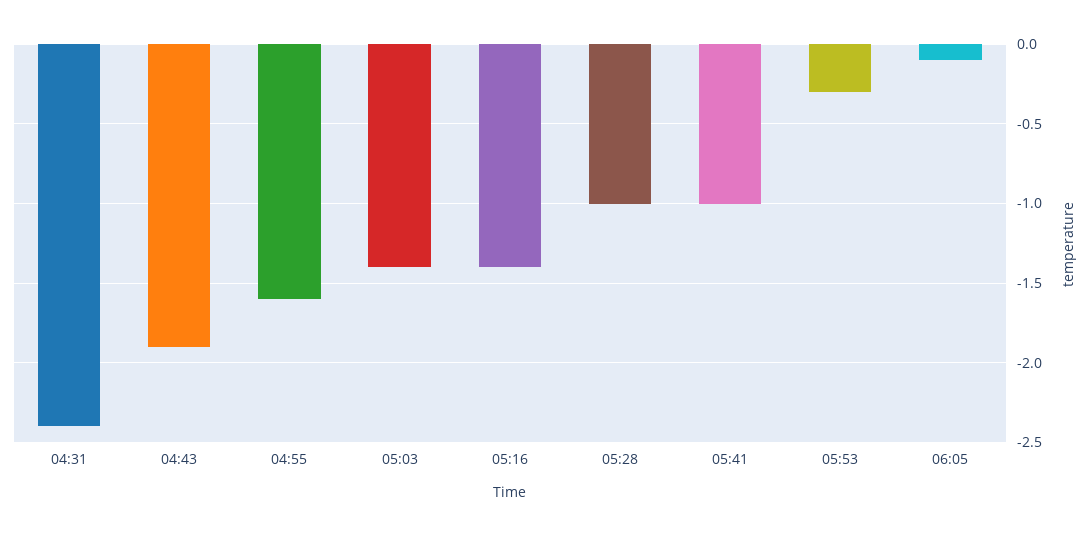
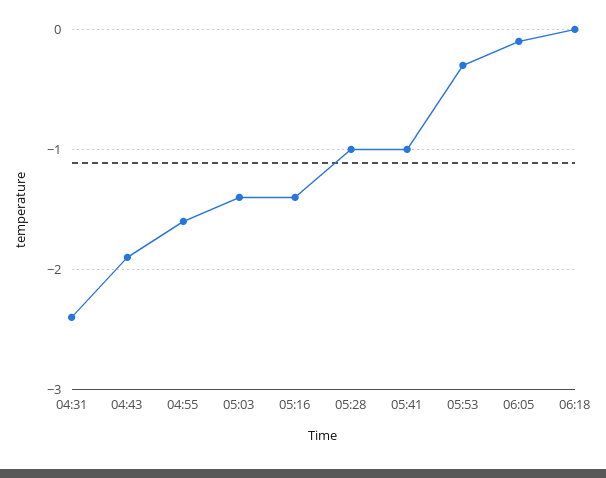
06:18: none -> 0

